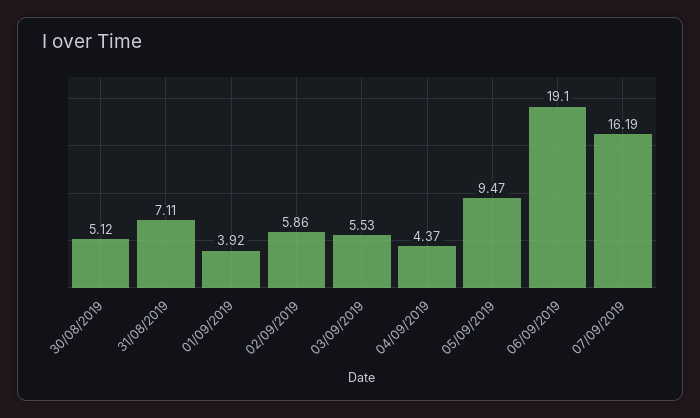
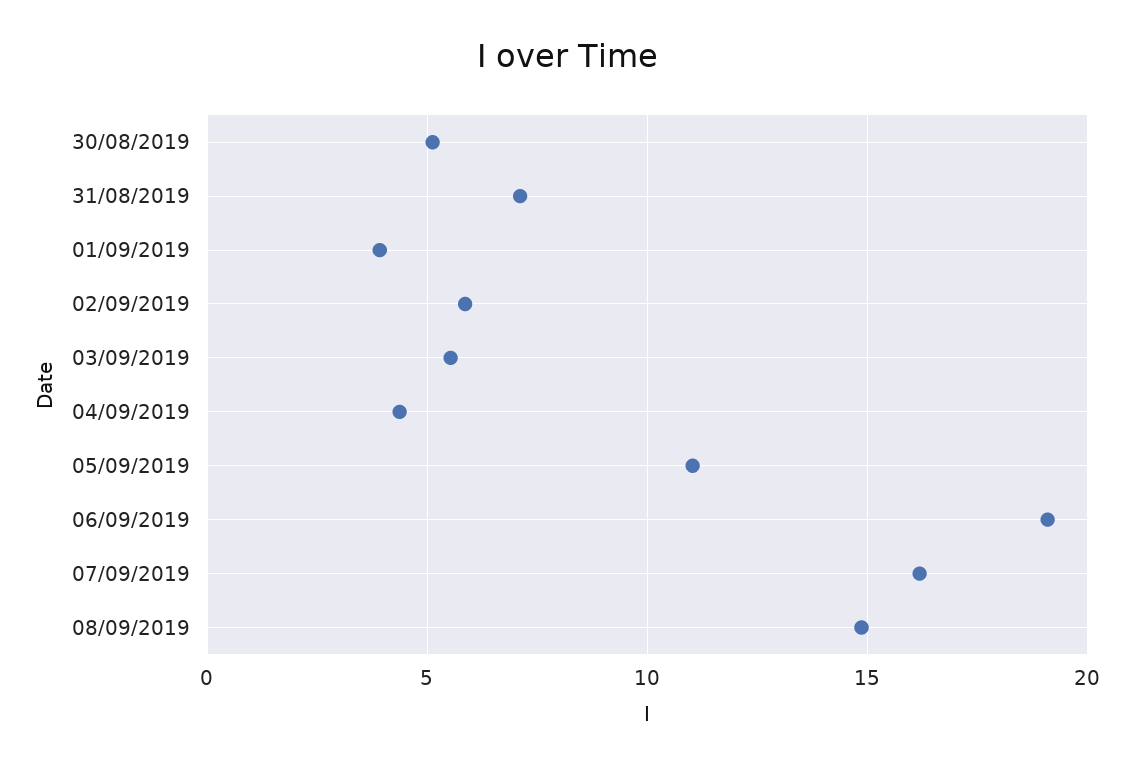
05/09/2019: 9.47 -> 11
08/09/2019: none -> 15

